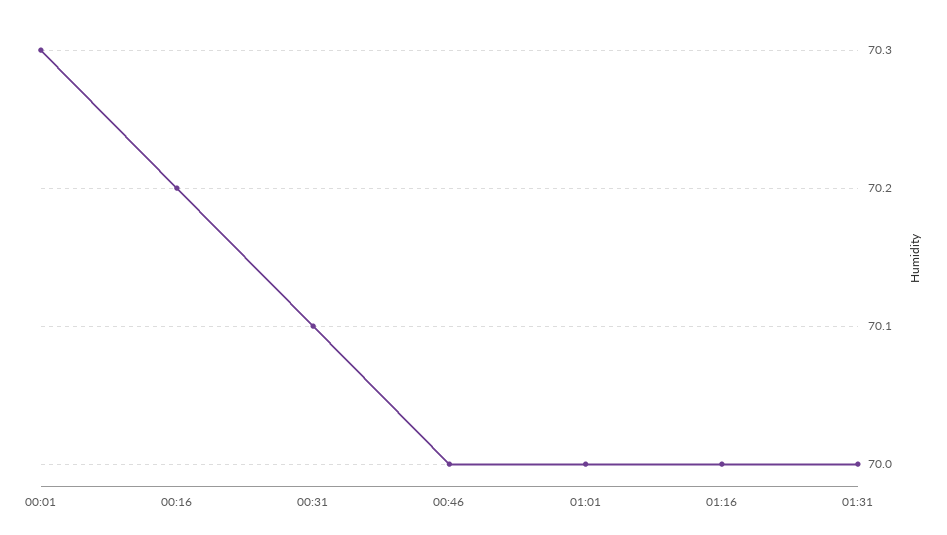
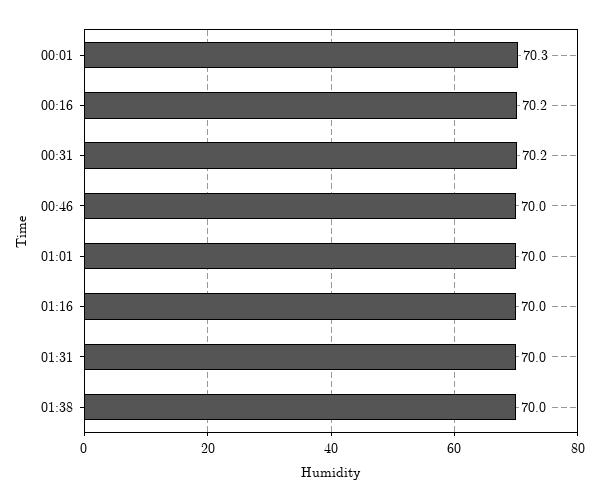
00:31: 70.1 -> 70.2
01:38: none -> 70

